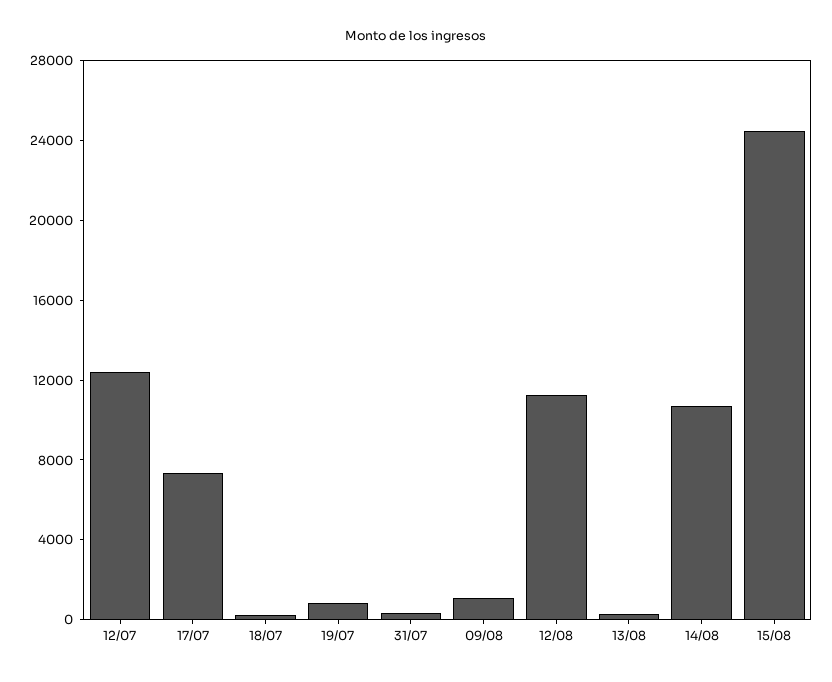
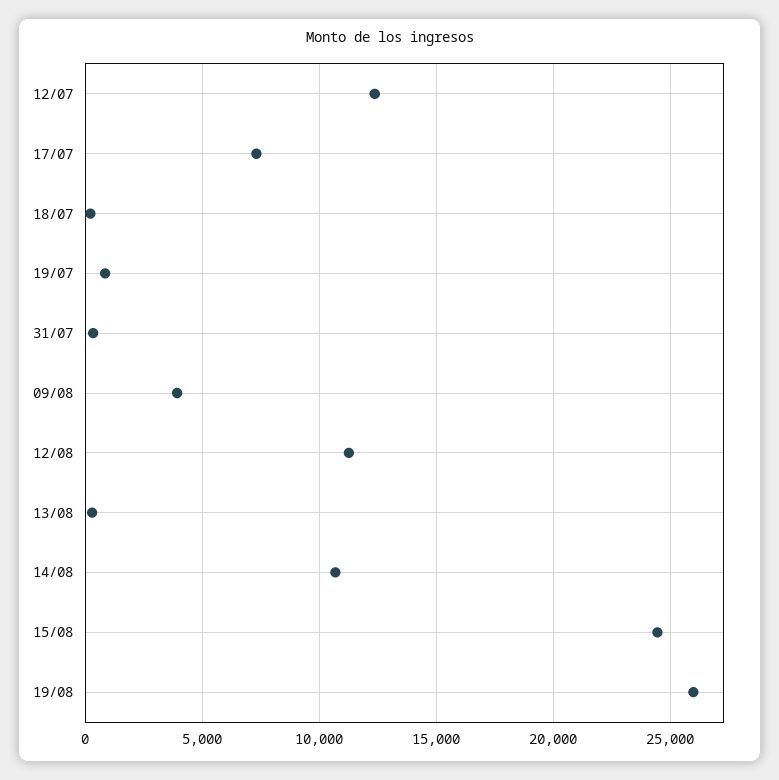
09/08: 1000 -> 4000
19/08: none -> 26000

